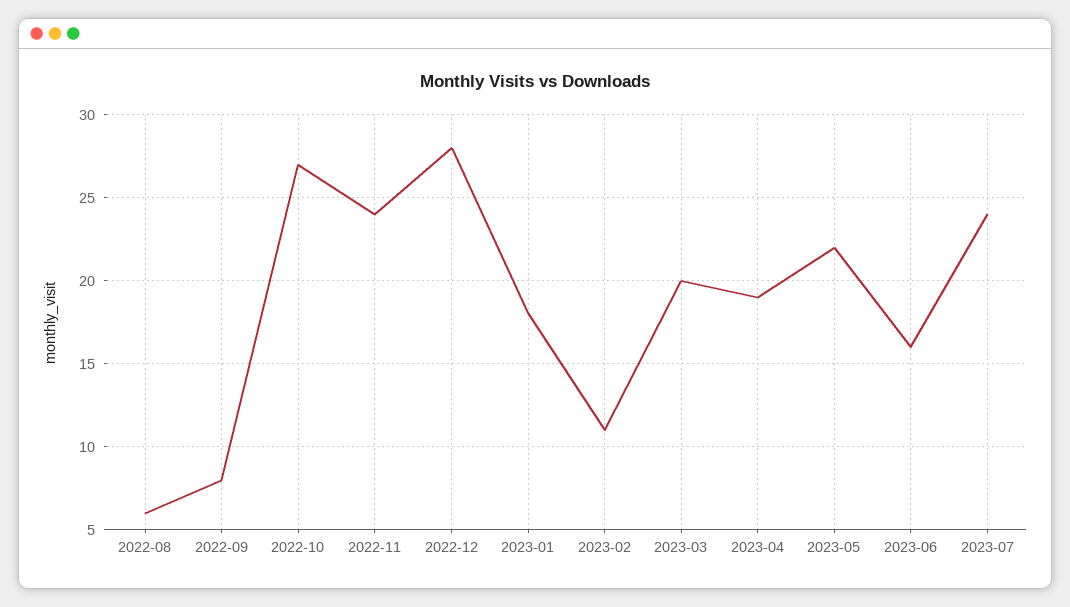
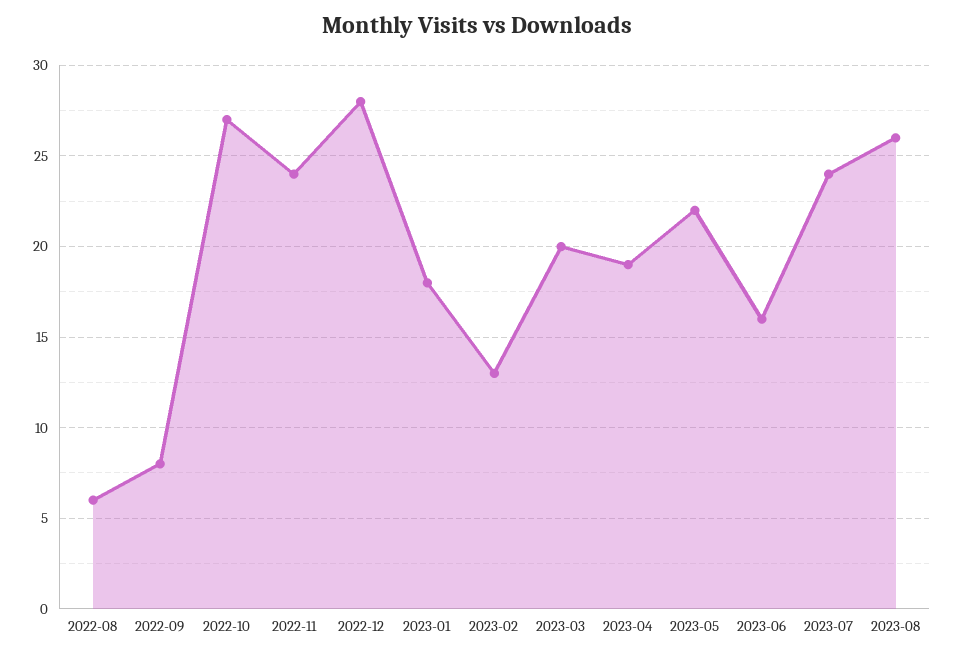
2023-02: 11 -> 13
2023-08: none -> 26

